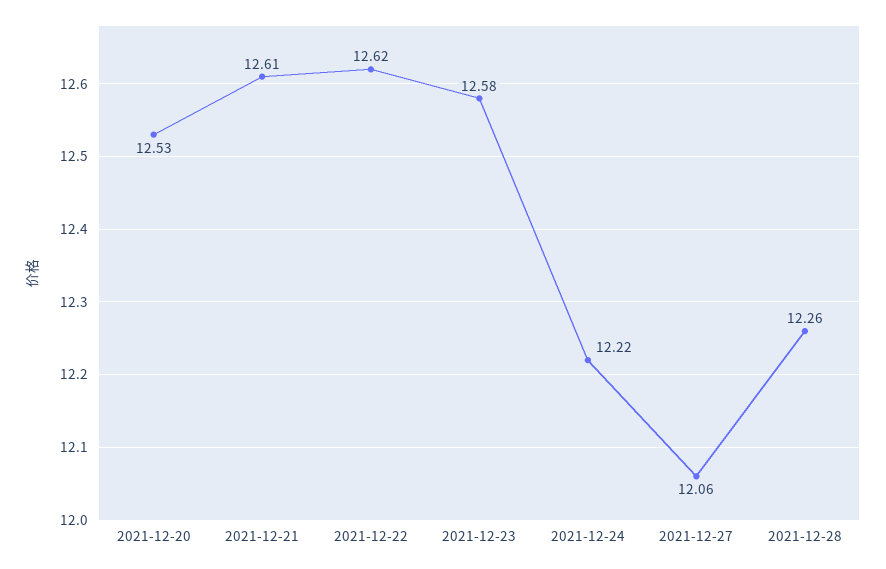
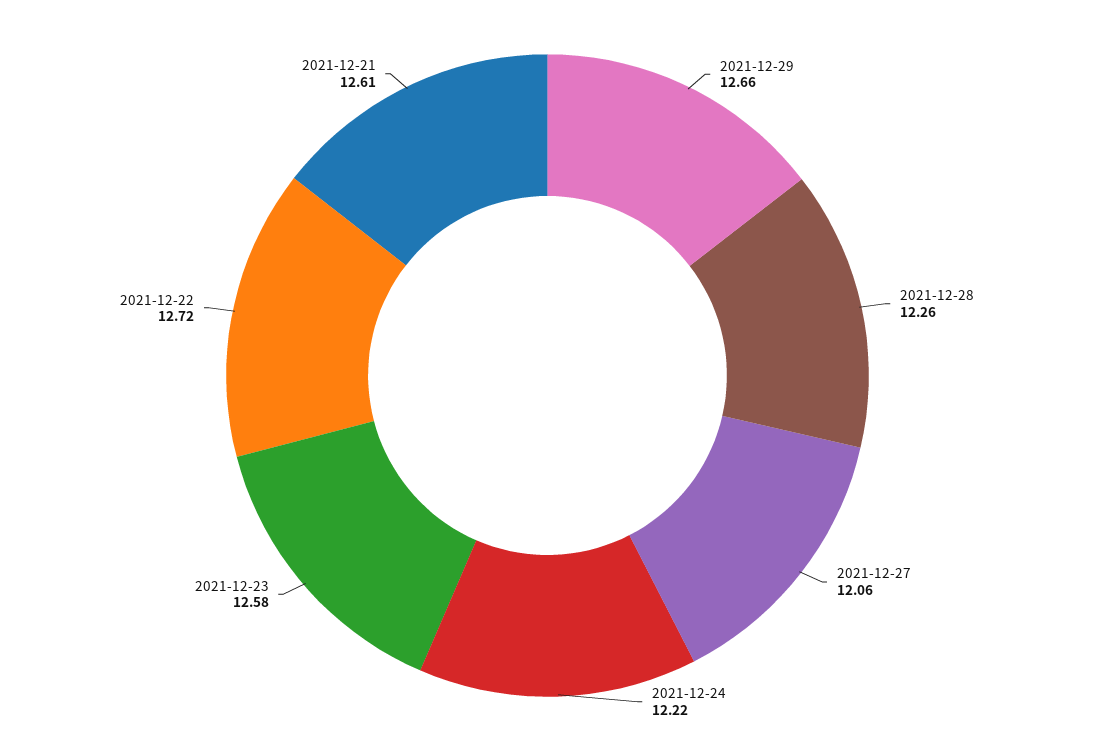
2021-12-20: 12.53 -> none
2021-12-22: 12.62 -> 12.72
2021-12-29: none -> 12.66

